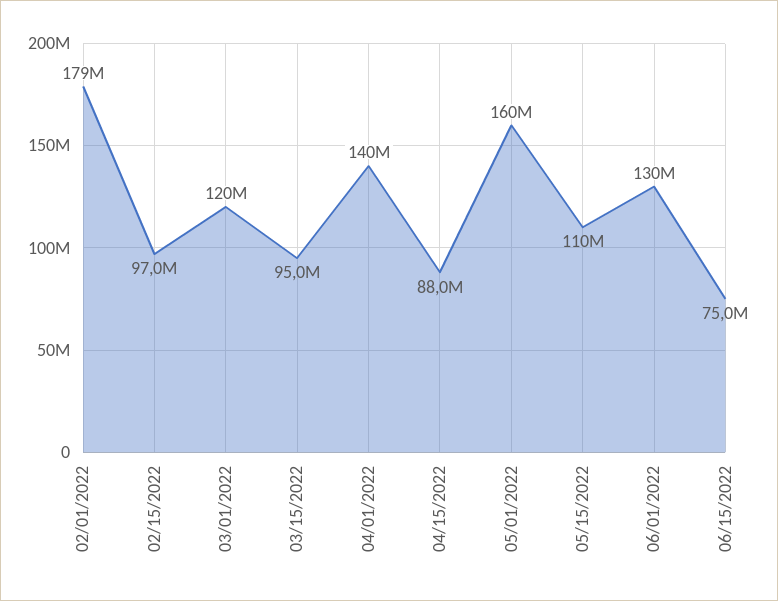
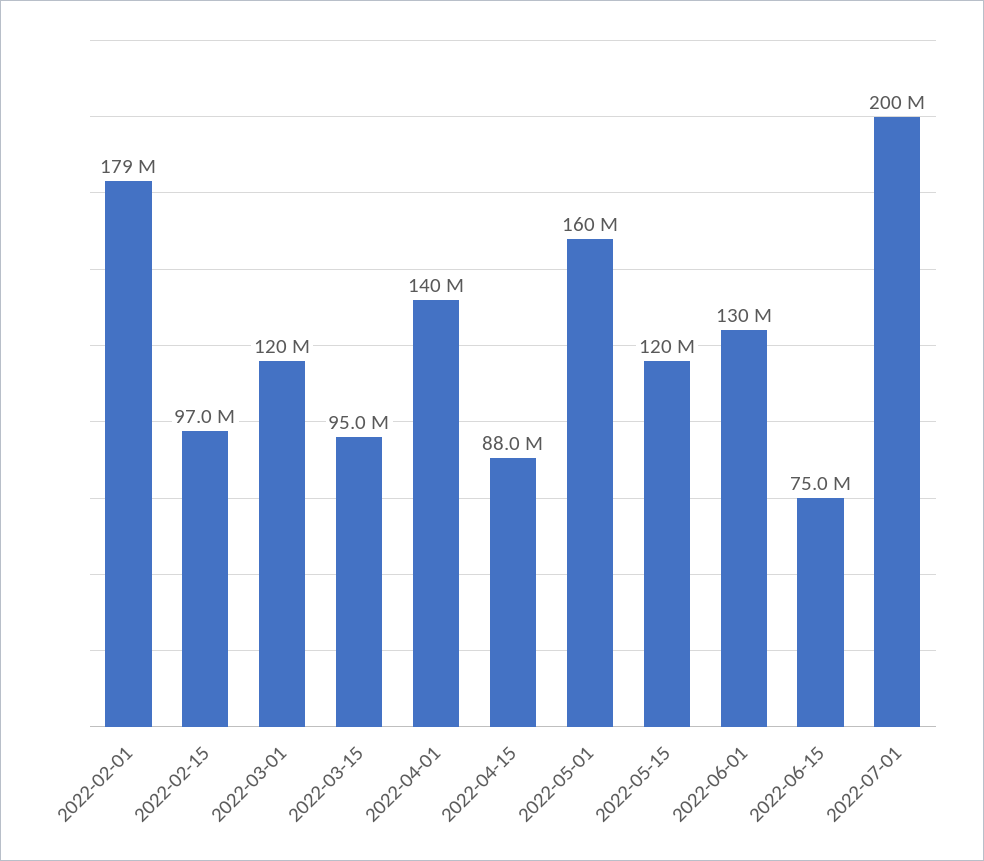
05/15/2022: 110000000 -> 120000000
2022-07-01: none -> 200000000

